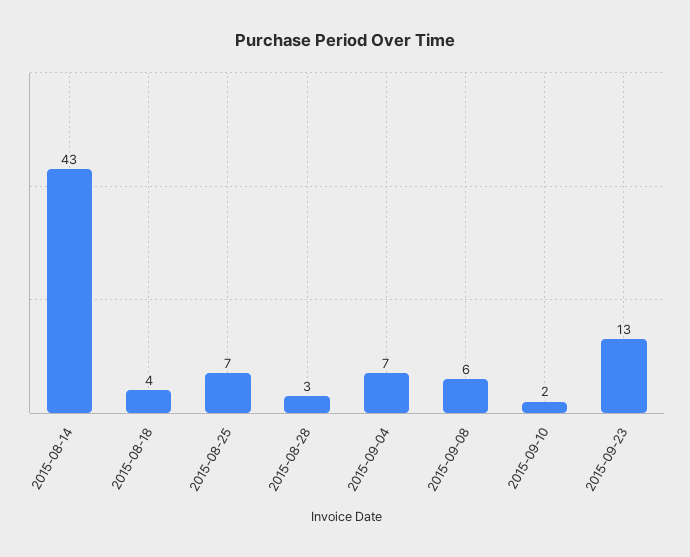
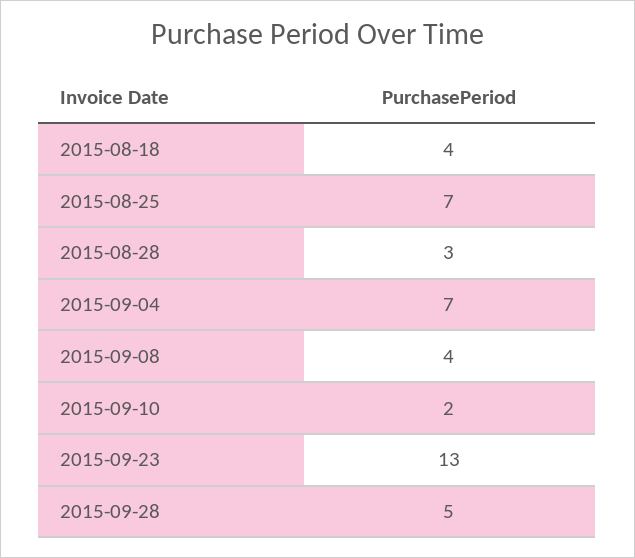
2015-08-14: 43 -> none
2015-09-08: 6 -> 4
2015-09-28: none -> 5

